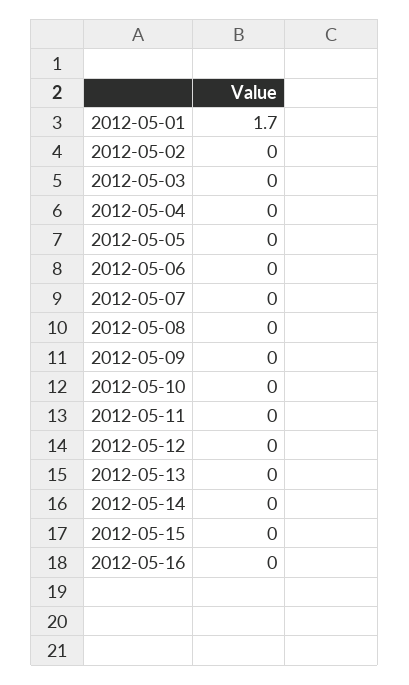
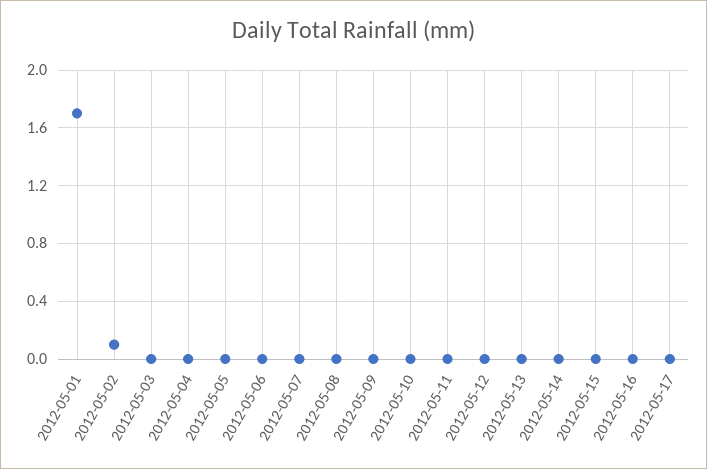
2012-05-02: 0 -> 0.1
2012-05-17: none -> 0

